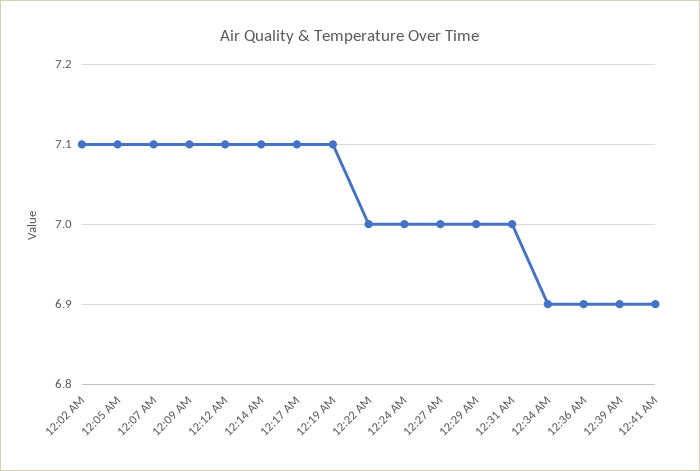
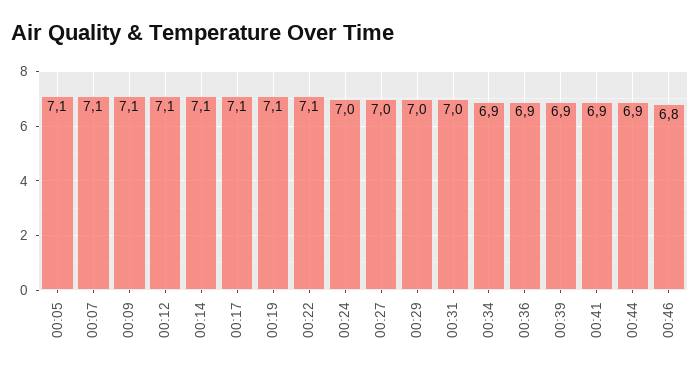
12:02 AM: 7.1 -> none
12:22 AM: 7 -> 7.1
00:44: none -> 6.9
00:46: none -> 6.8

